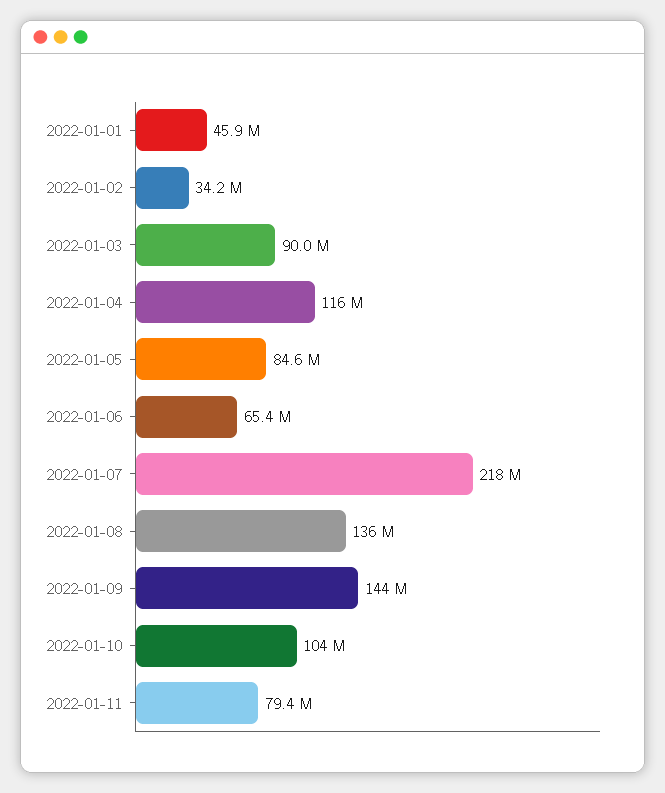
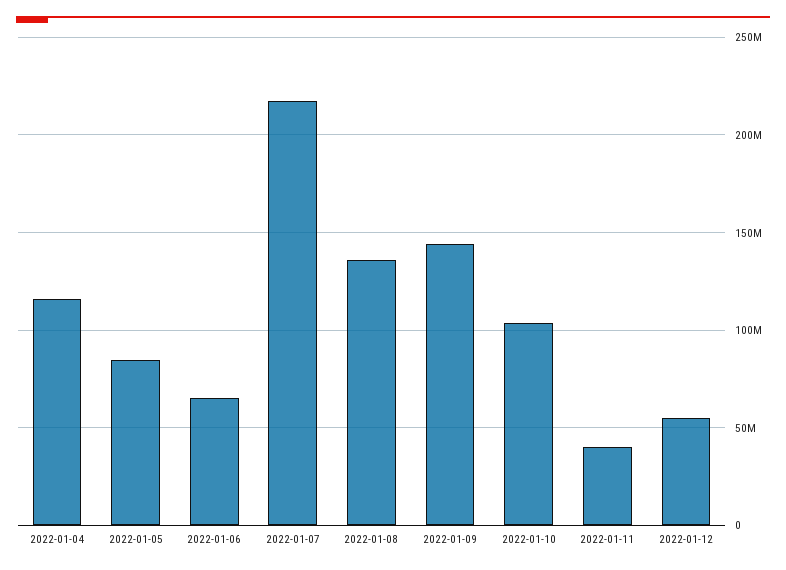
2022-01-01: 45900000 -> none
2022-01-02: 34200000 -> none
2022-01-03: 90000000 -> none
2022-01-11: 79400000 -> 40000000
2022-01-12: none -> 55000000

